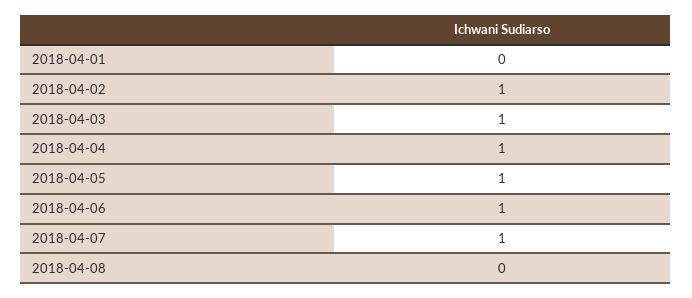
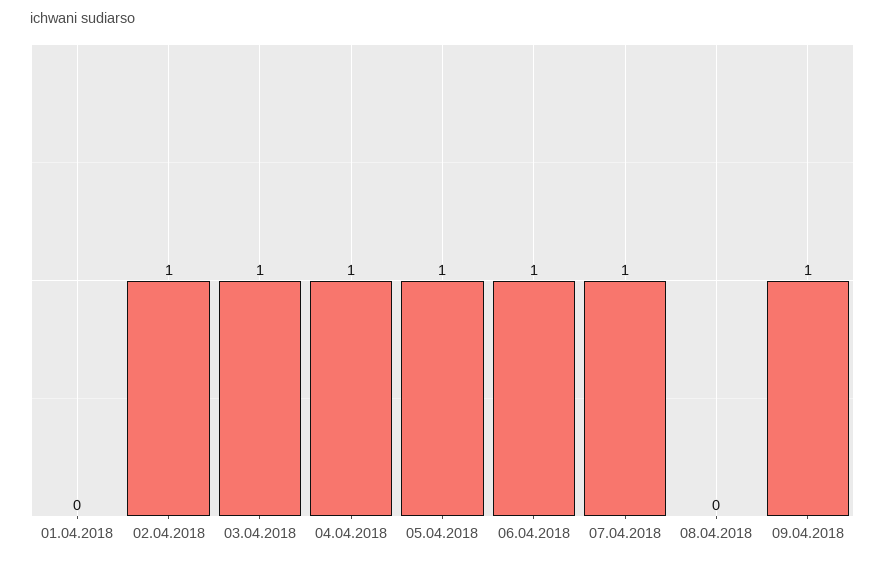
09.04.2018: none -> 1

